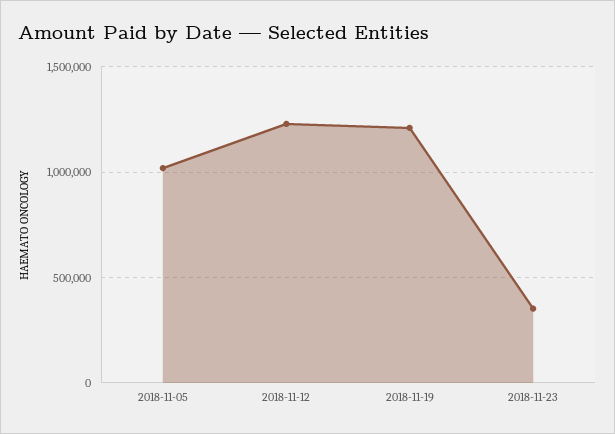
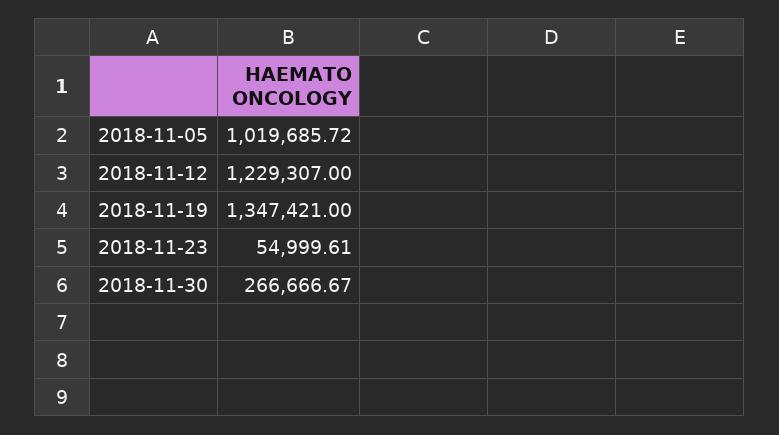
2018-11-19: 1200000 -> 1347421
2018-11-23: 350000 -> 54999.61
2018-11-30: none -> 266666.67

